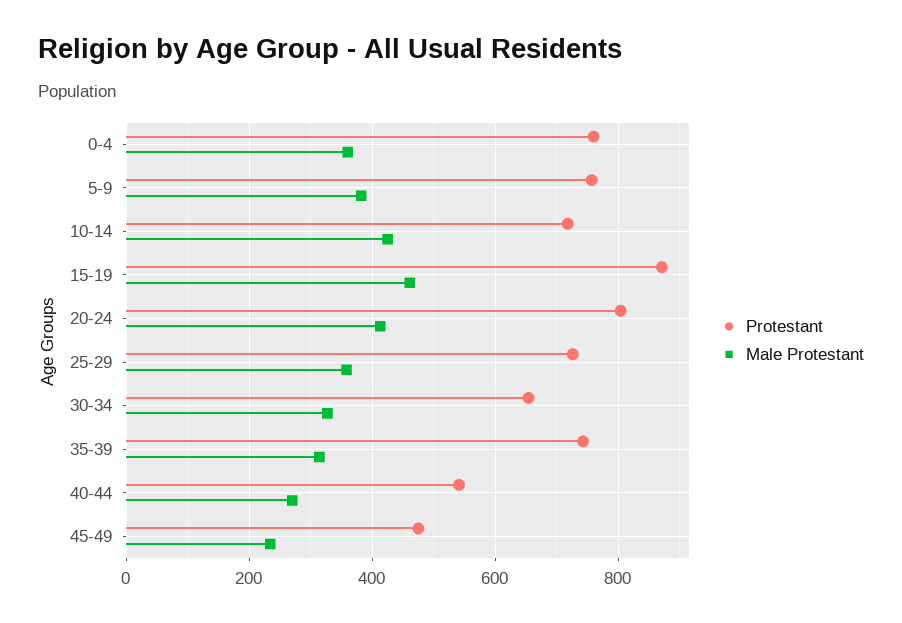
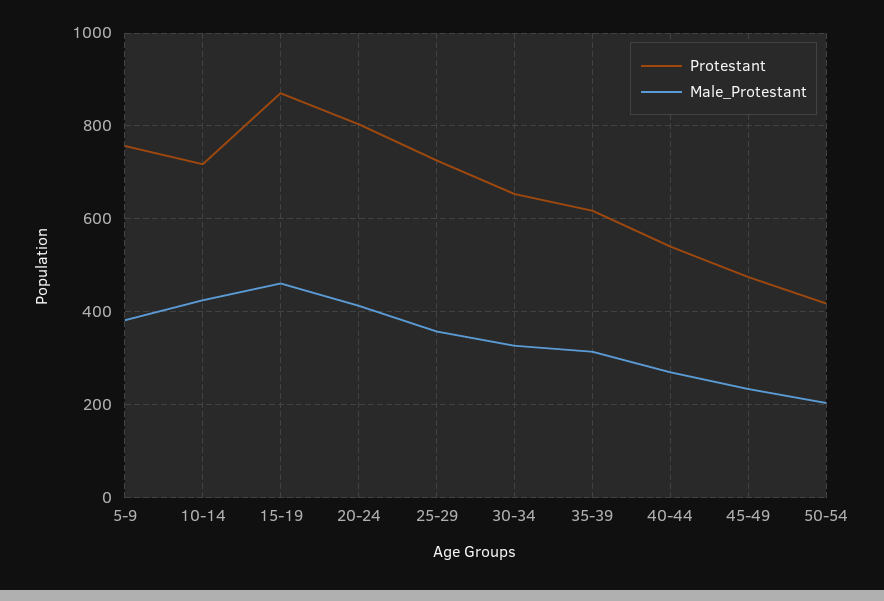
Protestant, 0-4: 760 -> none
Male Protestant, 0-4: 360 -> none
Protestant, 35-39: 740 -> 620
Protestant, 50-54: none -> 420
Male Protestant, 50-54: none -> 200

